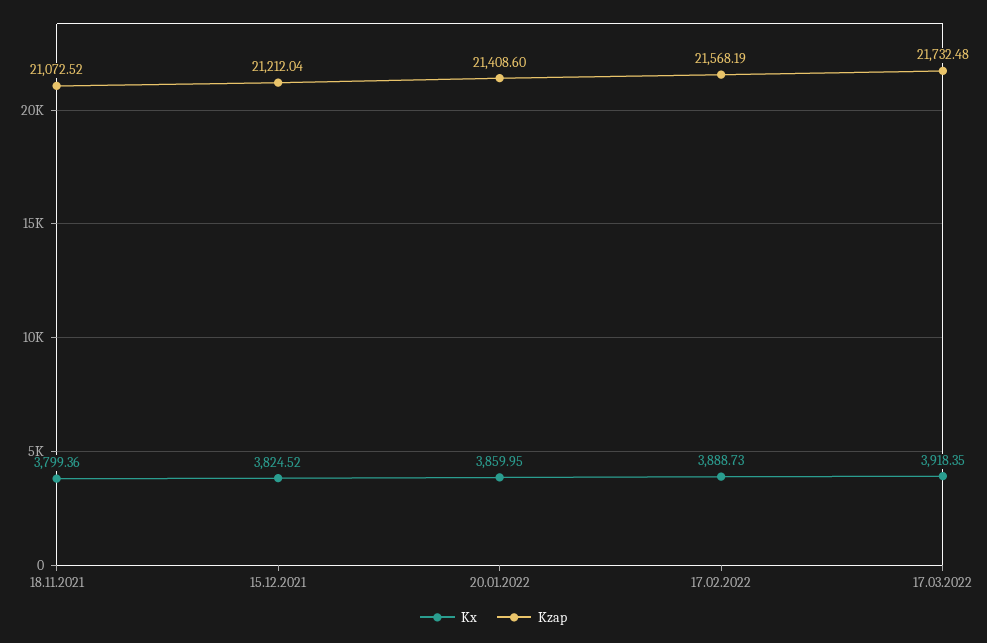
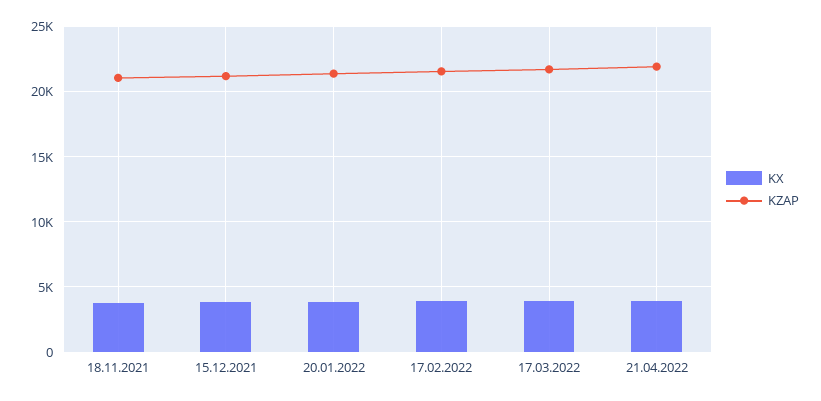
Kx, 21.04.2022: none -> 4000
Kzap, 21.04.2022: none -> 22000

